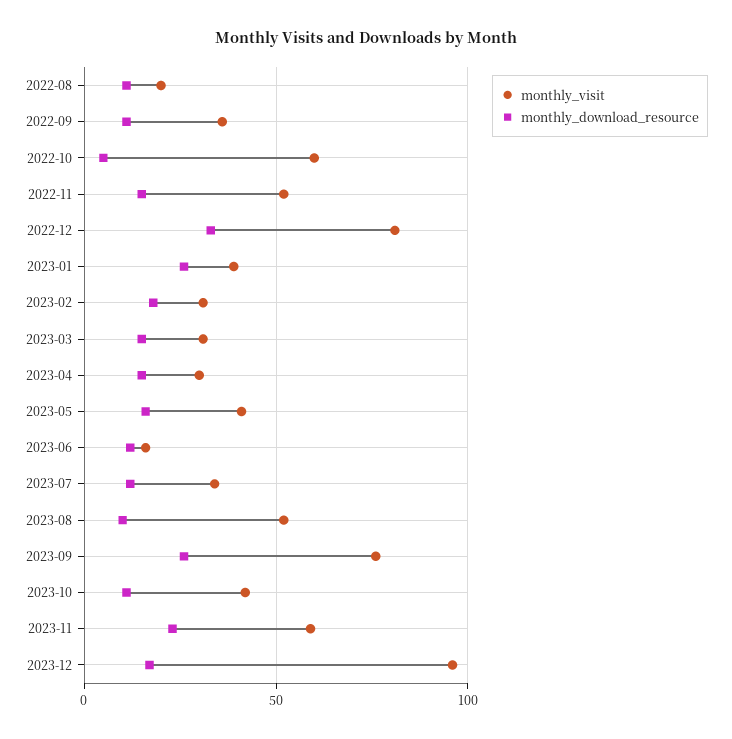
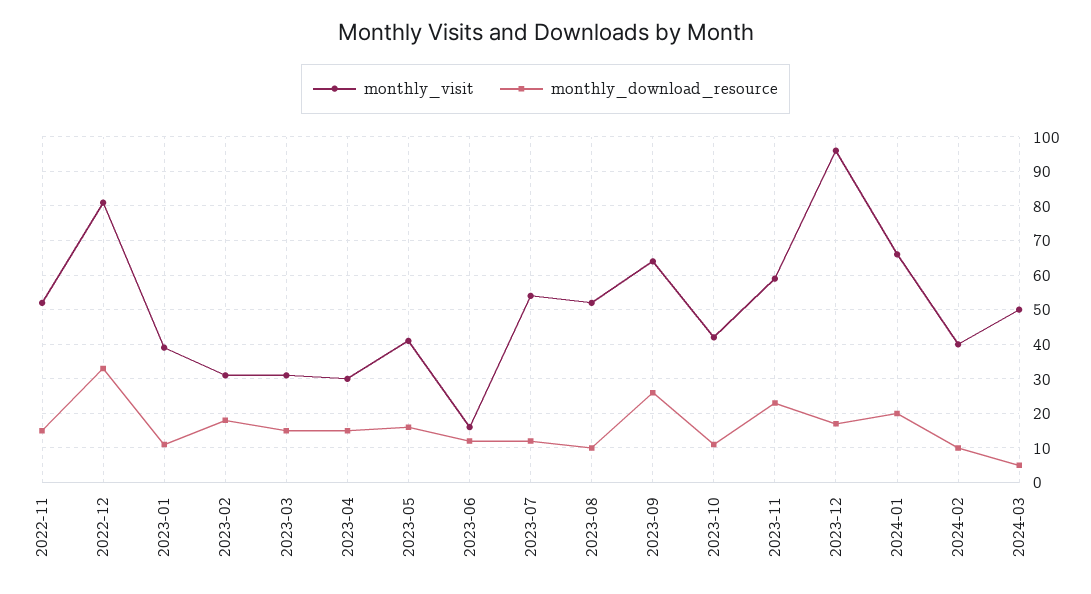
monthly_visit, 2022-08: 20 -> none
monthly_download_resource, 2022-08: 10 -> none
monthly_visit, 2022-09: 35 -> none
monthly_download_resource, 2022-09: 10 -> none
monthly_visit, 2022-10: 60 -> none
monthly_download_resource, 2022-10: 5 -> none
monthly_download_resource, 2023-01: 25 -> 10
monthly_visit, 2023-07: 35 -> 55
monthly_visit, 2023-09: 75 -> 65
monthly_visit, 2024-01: none -> 65
monthly_download_resource, 2024-01: none -> 20
monthly_visit, 2024-02: none -> 40
monthly_download_resource, 2024-02: none -> 10
monthly_visit, 2024-03: none -> 50
monthly_download_resource, 2024-03: none -> 5

